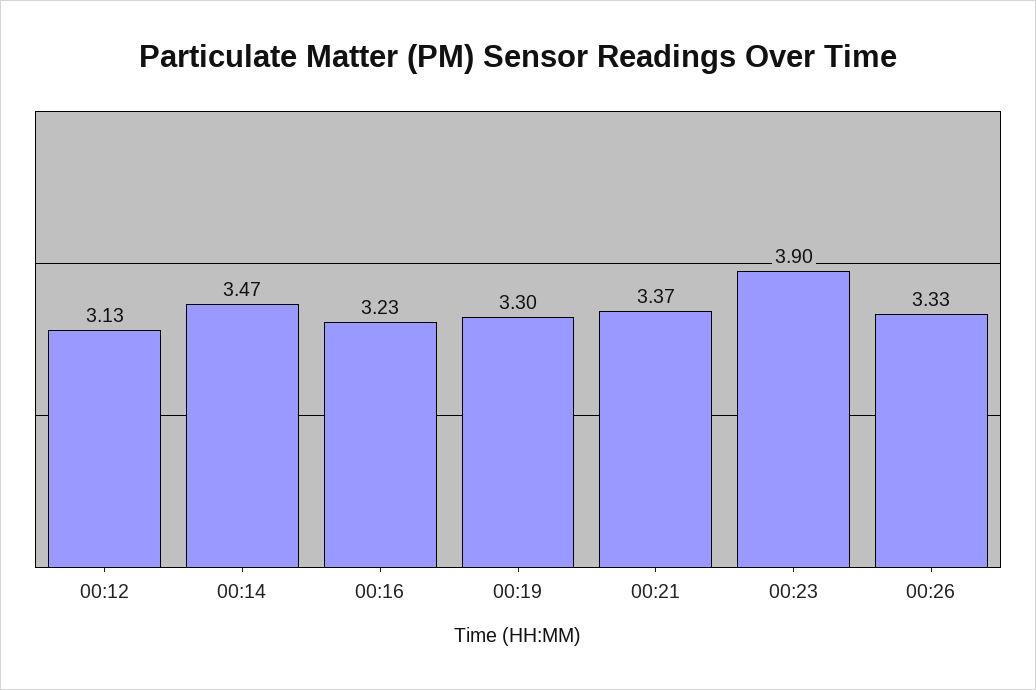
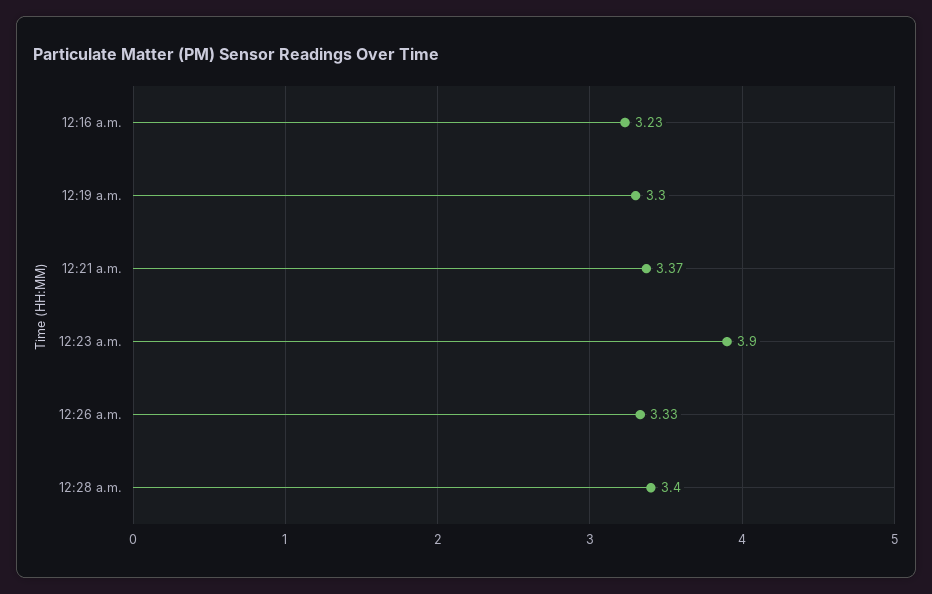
00:12: 3.13 -> none
00:14: 3.47 -> none
12:28 a.m.: none -> 3.4

